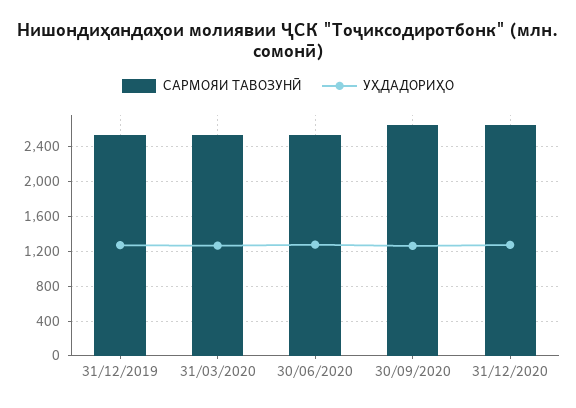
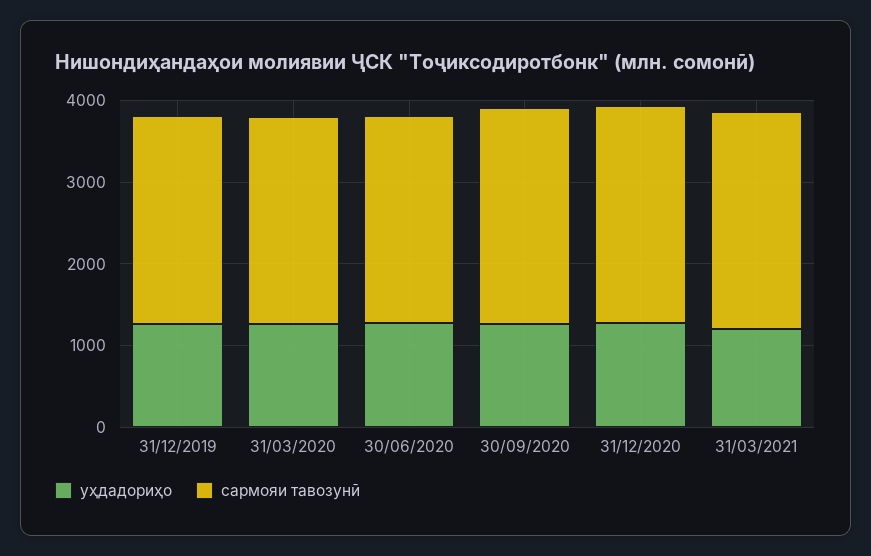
УҲДАДОРИҲО, 31/03/2021: none -> 1200
САРМОЯИ ТАВОЗУНӢ, 31/03/2021: none -> 2600

